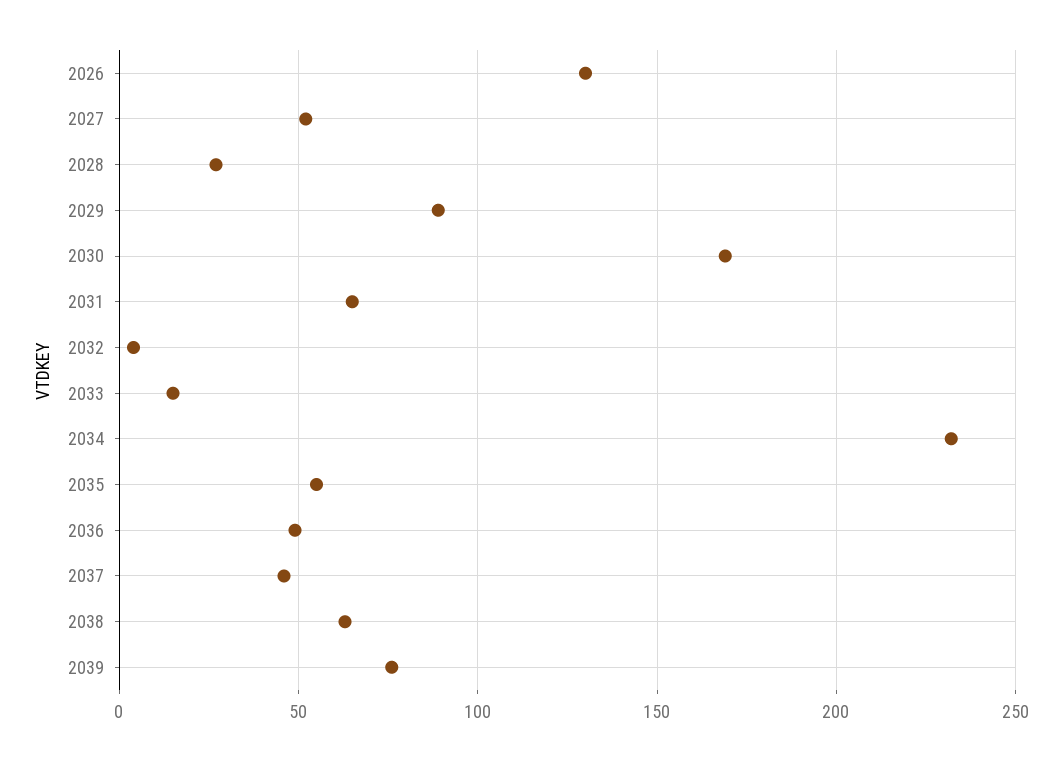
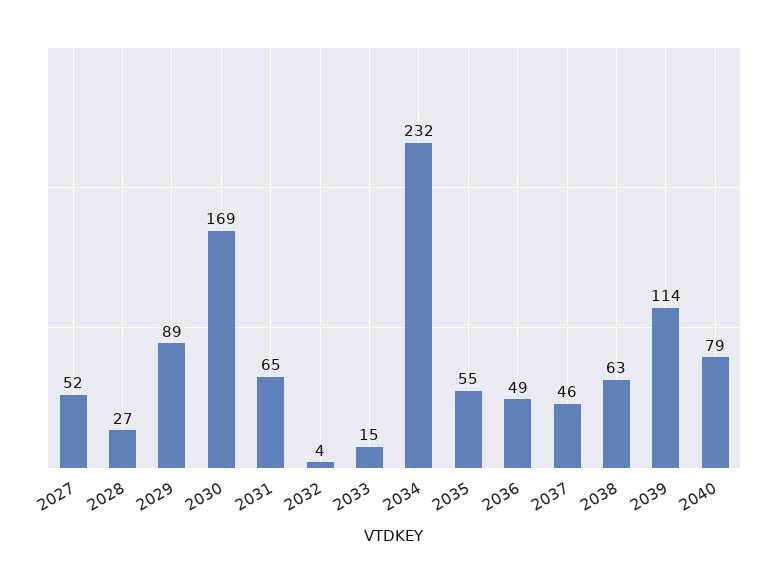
2026: 130 -> none
2039: 75 -> 114
2040: none -> 79

